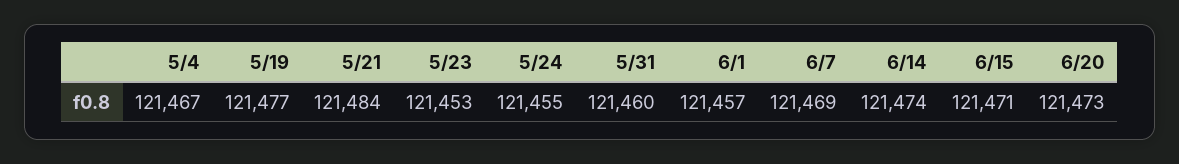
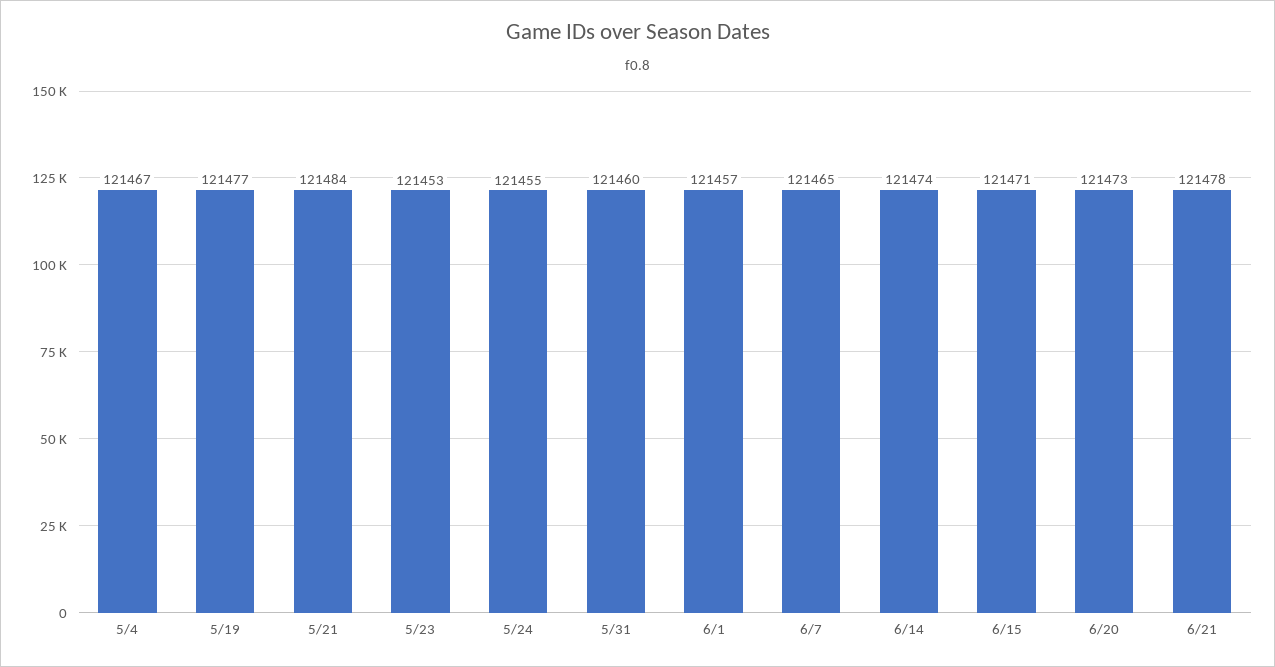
6/7: 121469 -> 121465
6/21: none -> 121478

